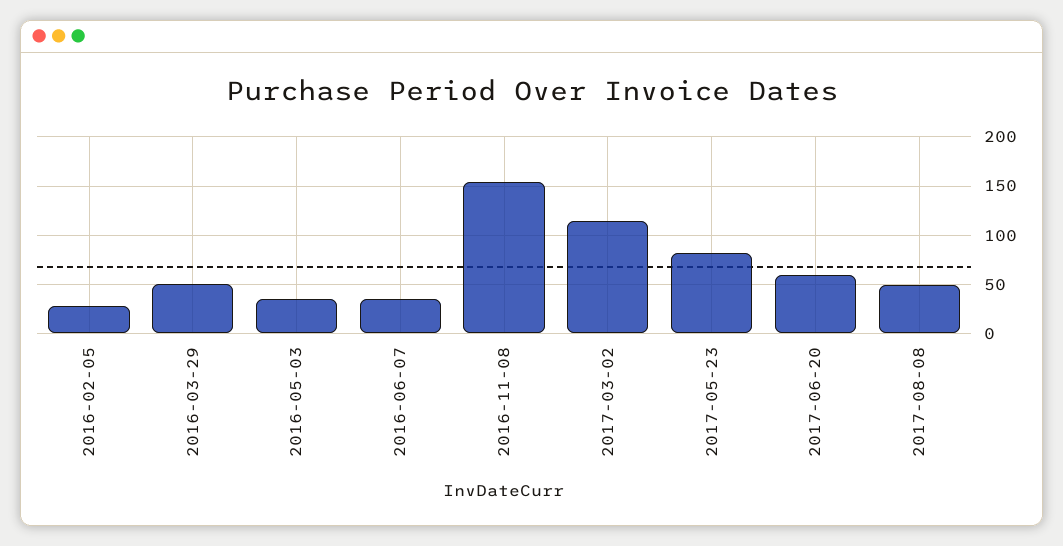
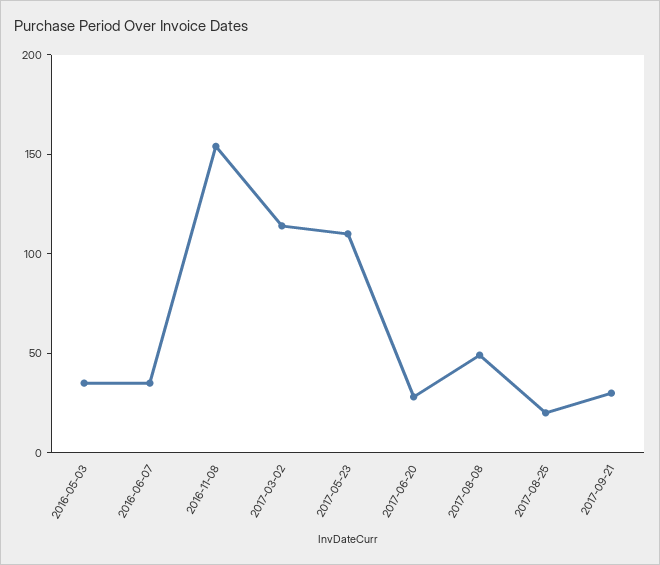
2016-02-05: 30 -> none
2016-03-29: 50 -> none
2017-05-23: 80 -> 110
2017-06-20: 60 -> 30
2017-08-25: none -> 20
2017-09-21: none -> 30

